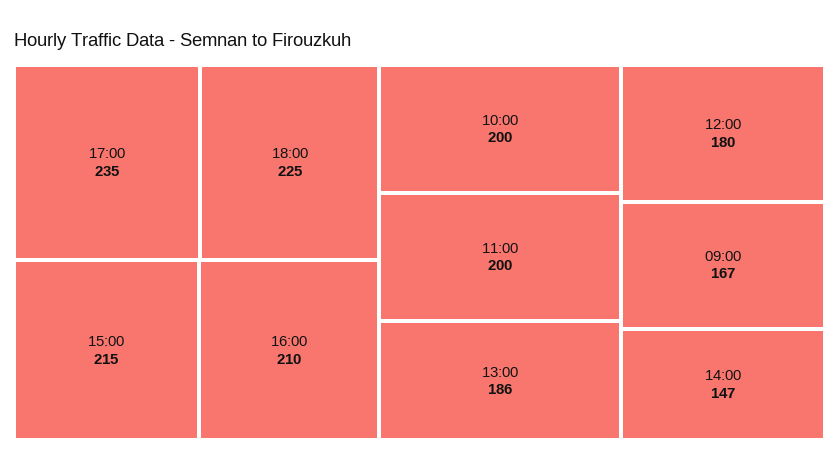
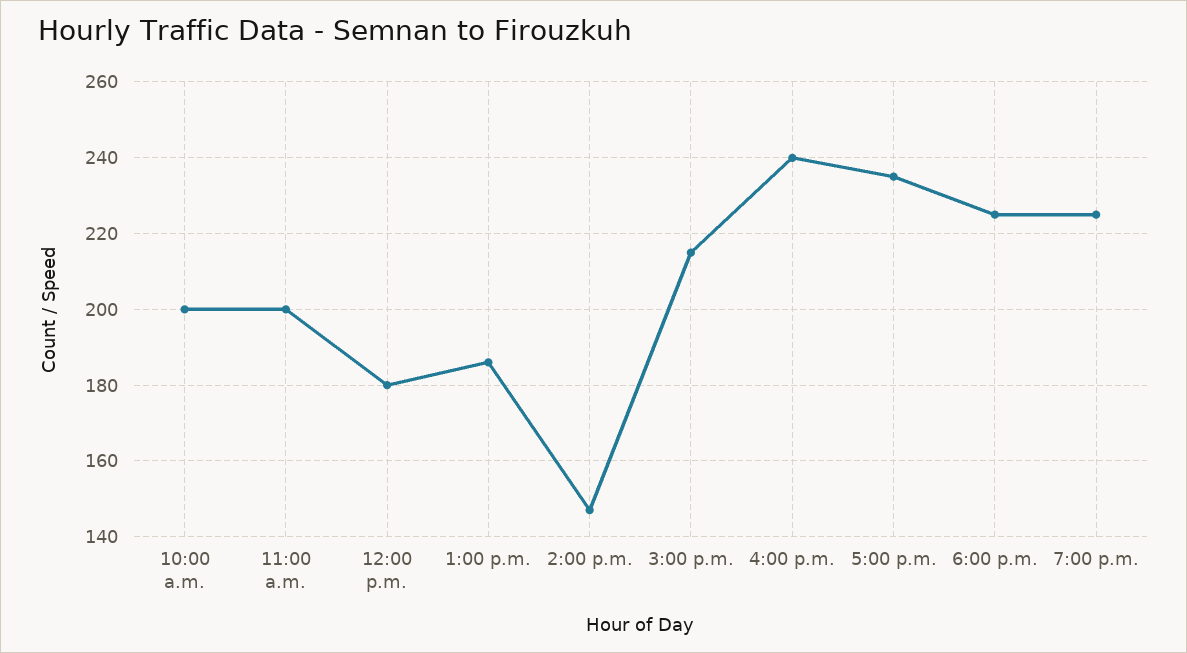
16:00: 210 -> 240
09:00: 167 -> none
7:00 p.m.: none -> 225

